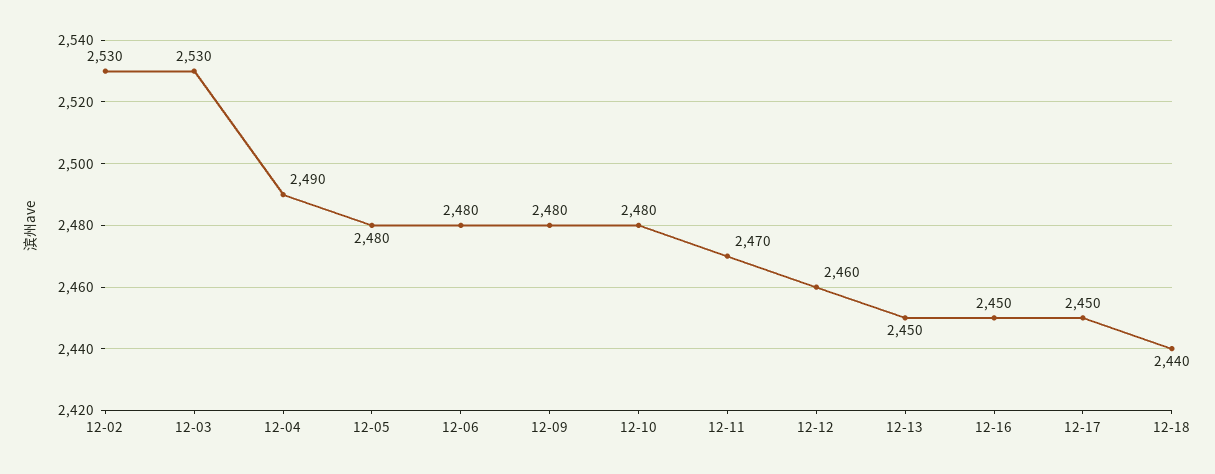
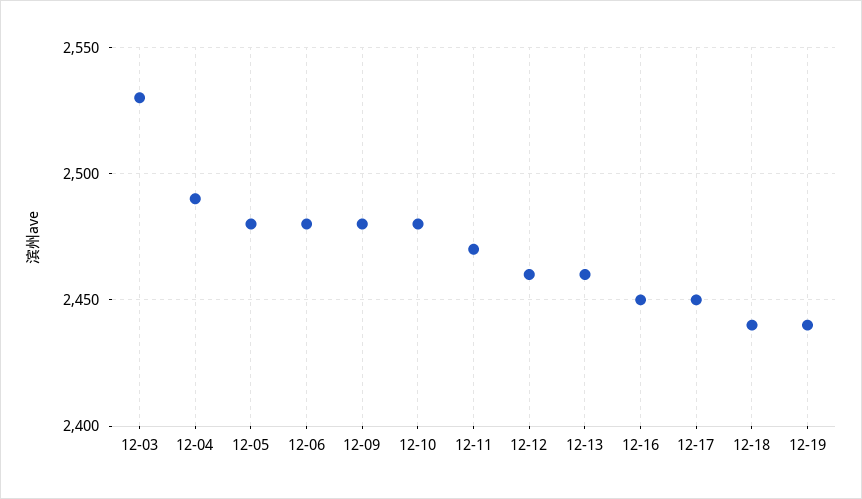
12-02: 2530 -> none
12-13: 2450 -> 2460
12-19: none -> 2440

